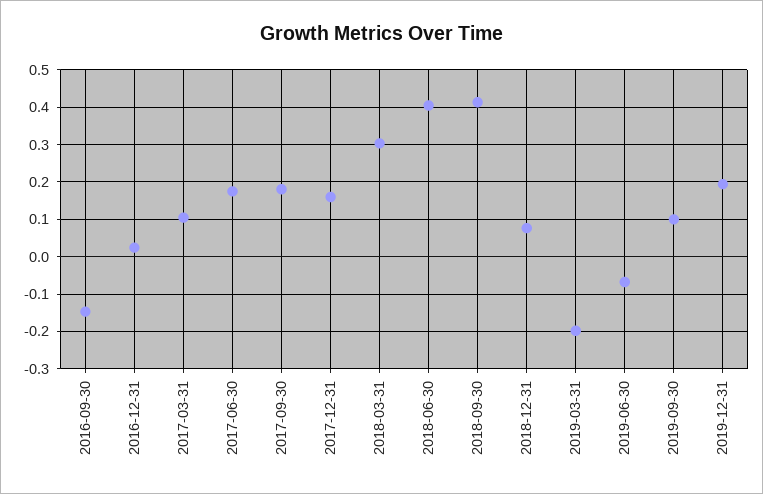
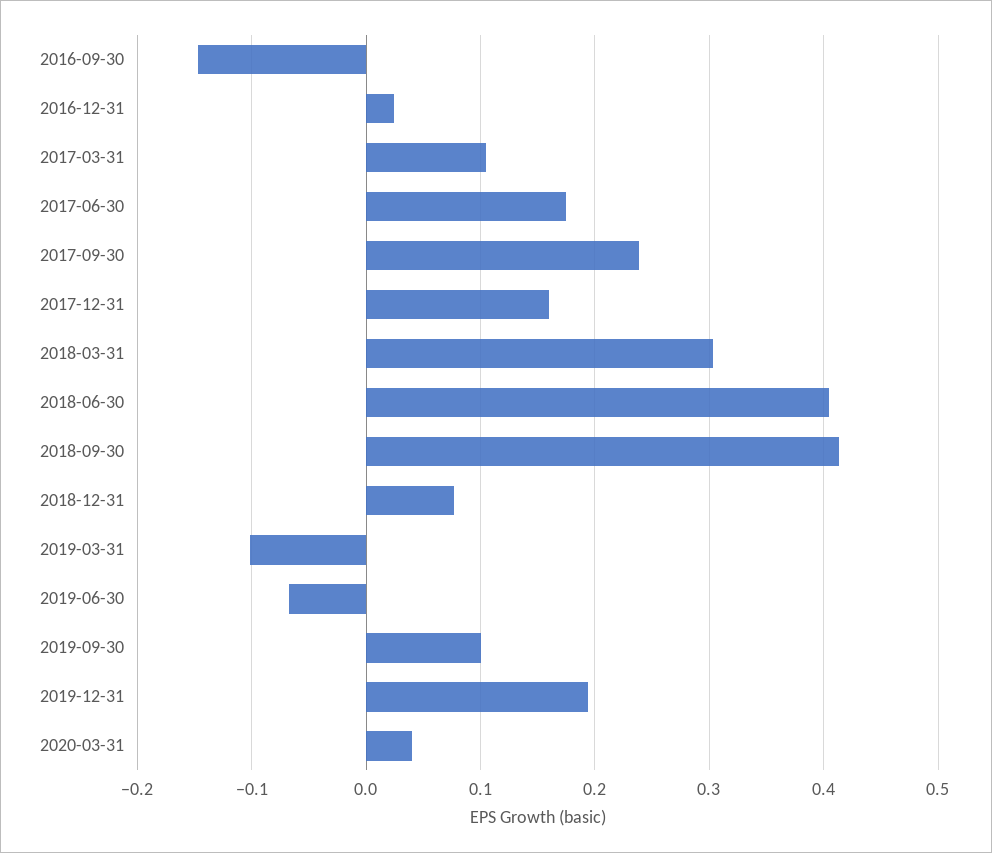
2017-09-30: 0.18 -> 0.24
2019-03-31: -0.2 -> -0.1
2020-03-31: none -> 0.04

